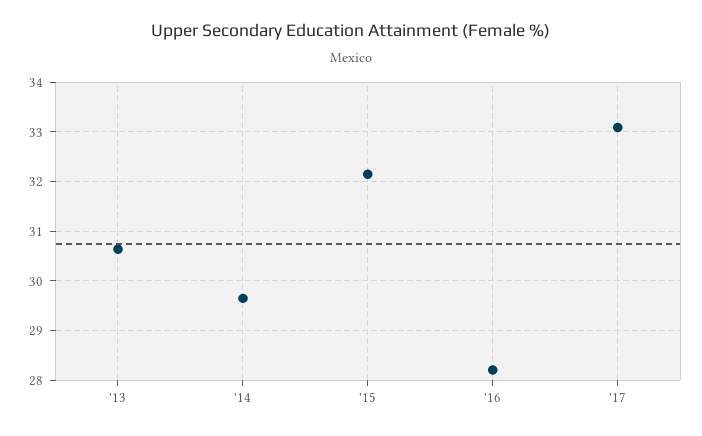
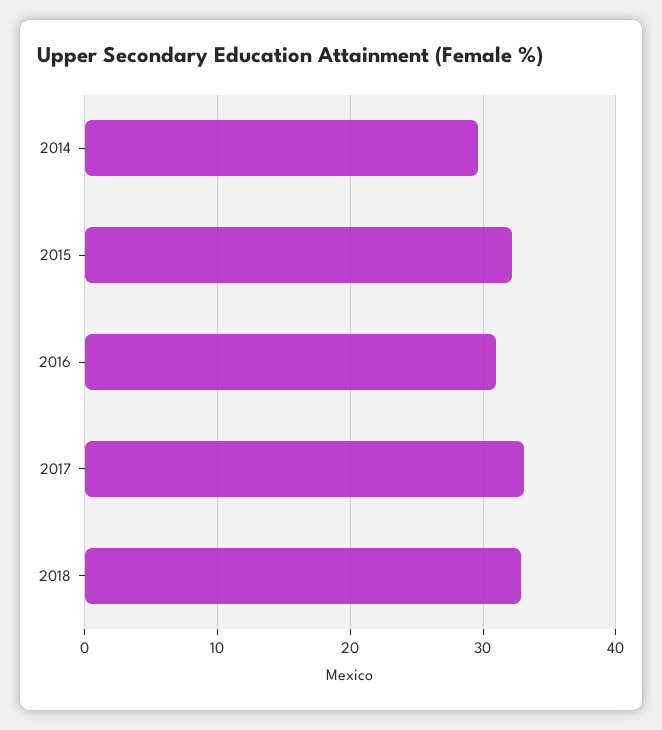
'13: 30.6 -> none
'16: 28.2 -> 31
2018: none -> 33

